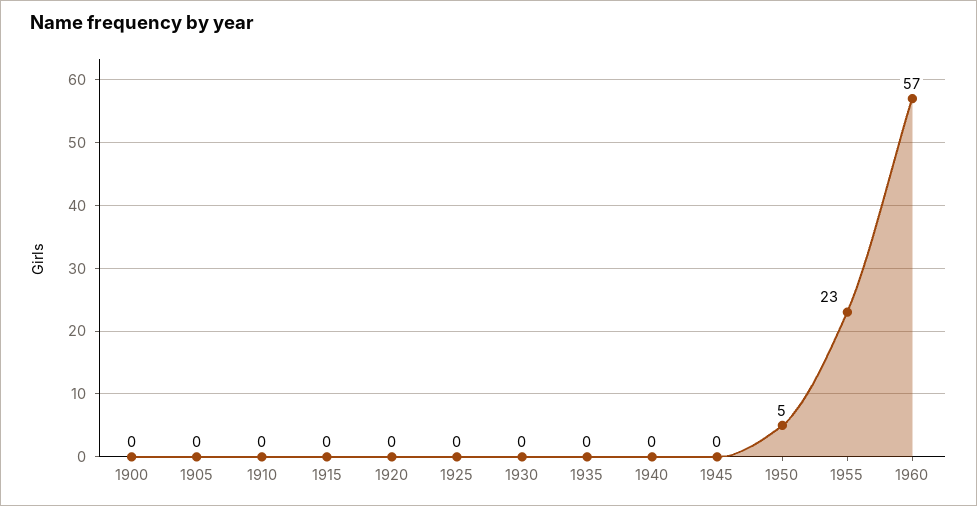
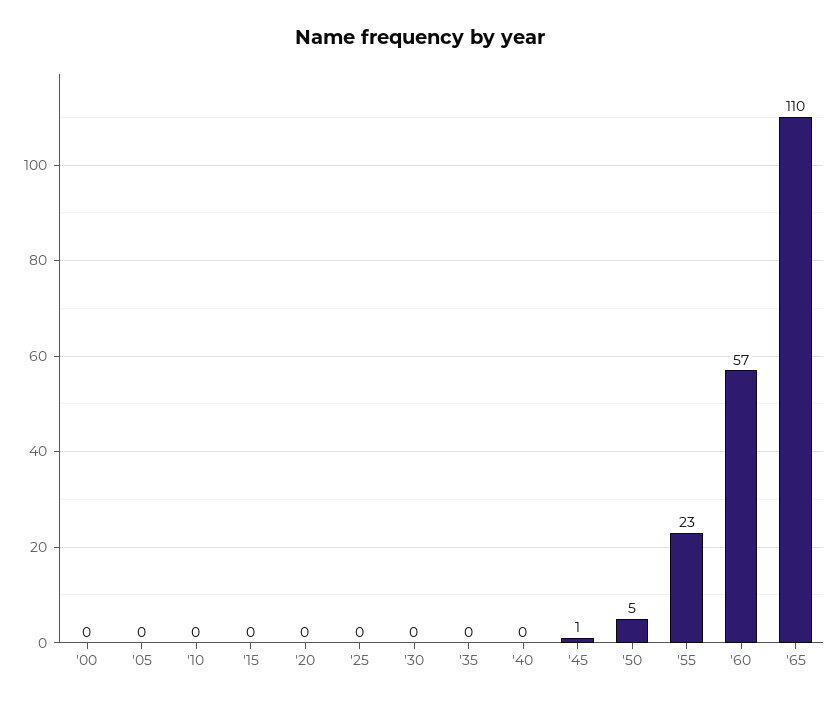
1945: 0 -> 1
'65: none -> 110

